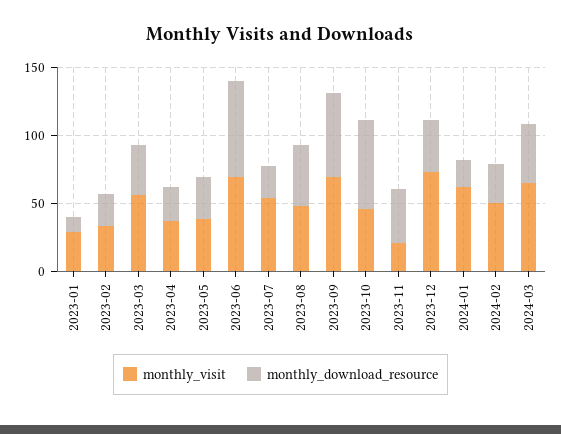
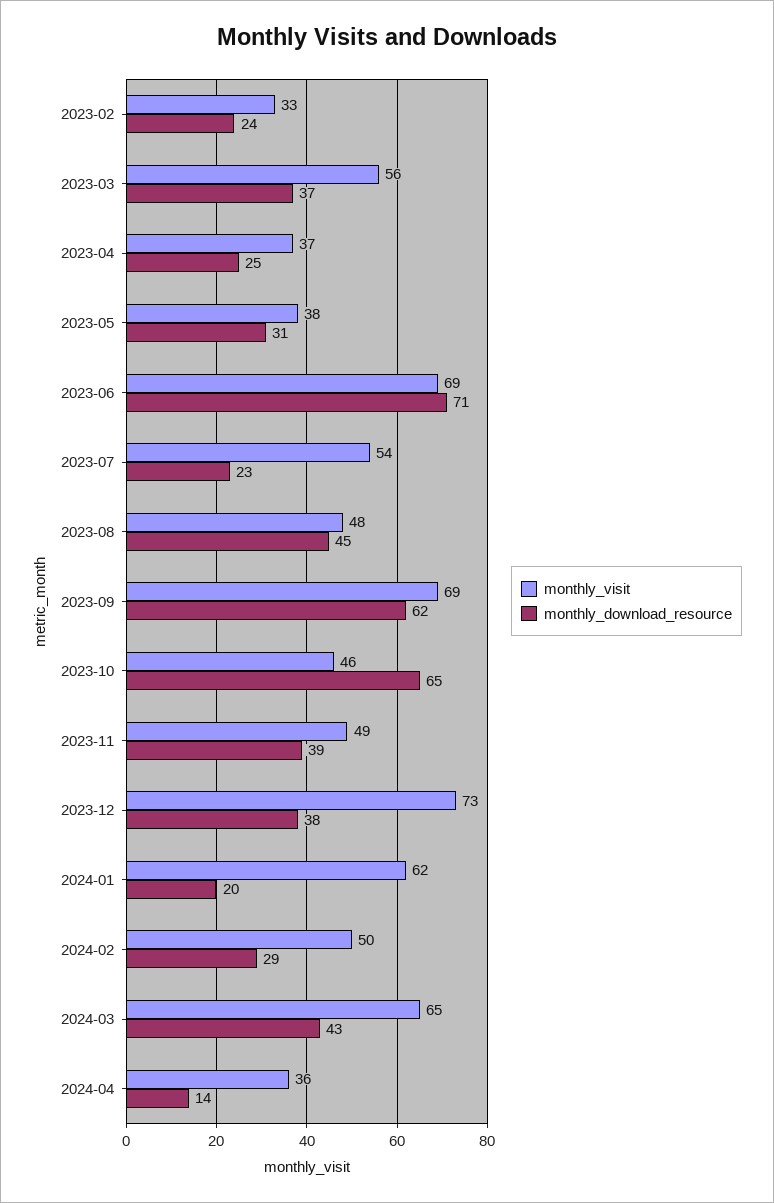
monthly_visit, 2023-01: 30 -> none
monthly_download_resource, 2023-01: 10 -> none
monthly_visit, 2023-11: 20 -> 49
monthly_visit, 2024-04: none -> 36
monthly_download_resource, 2024-04: none -> 14

